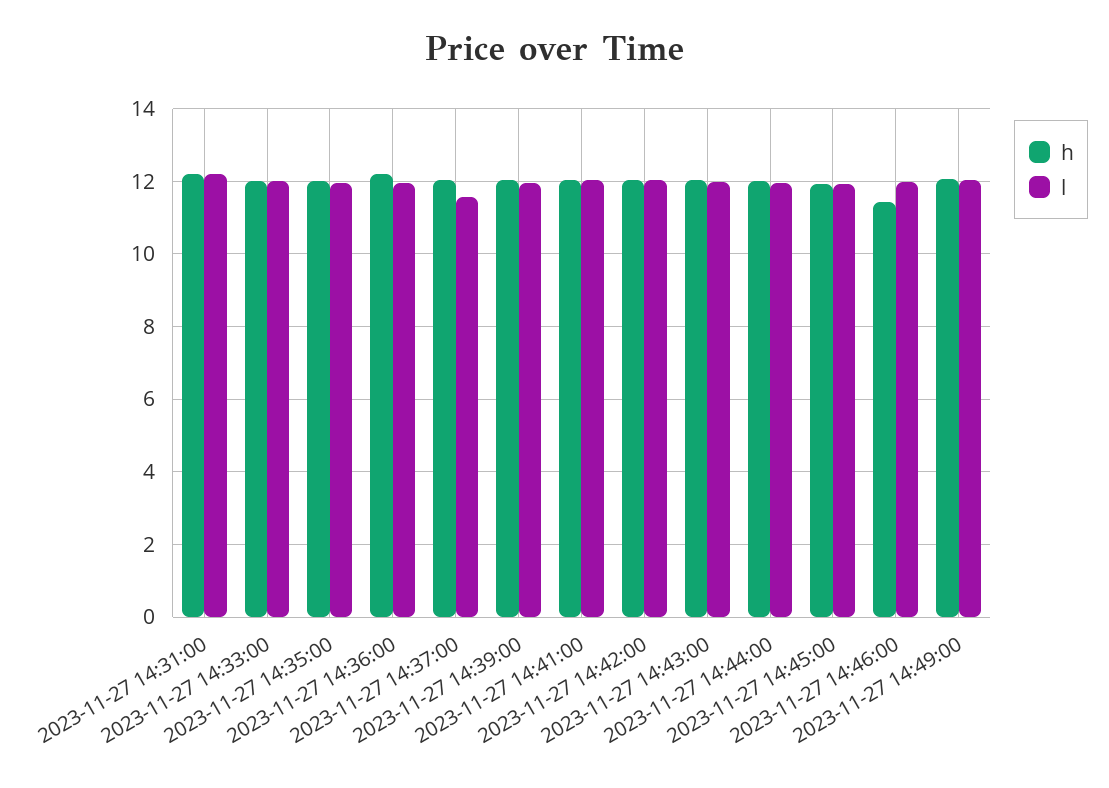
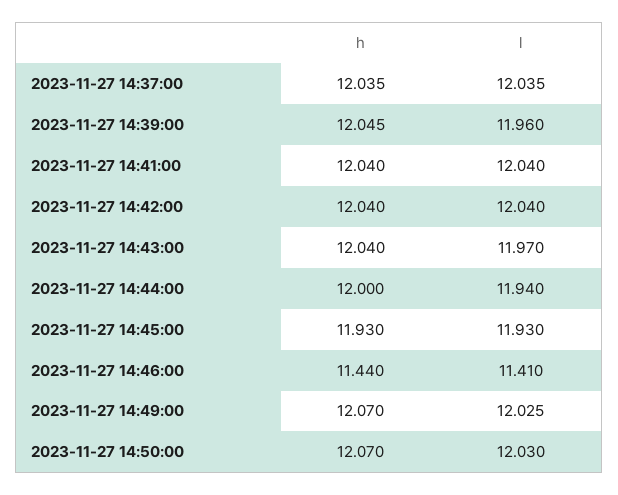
h, 2023-11-27 14:31:00: 12.2 -> none
l, 2023-11-27 14:31:00: 12.2 -> none
h, 2023-11-27 14:33:00: 12 -> none
l, 2023-11-27 14:33:00: 12 -> none
h, 2023-11-27 14:35:00: 12 -> none
l, 2023-11-27 14:35:00: 12 -> none
h, 2023-11-27 14:36:00: 12.2 -> none
l, 2023-11-27 14:36:00: 12 -> none
l, 2023-11-27 14:37:00: 11.6 -> 12.035
l, 2023-11-27 14:46:00: 12 -> 11.41
h, 2023-11-27 14:50:00: none -> 12.07
l, 2023-11-27 14:50:00: none -> 12.03

